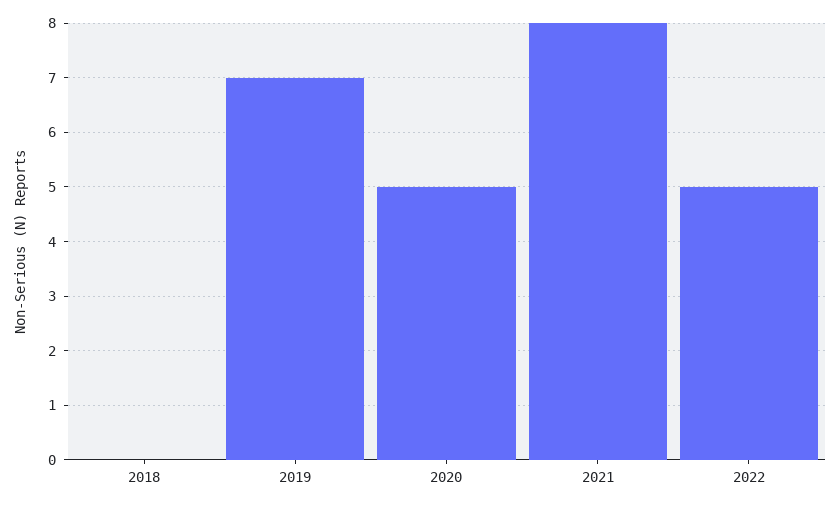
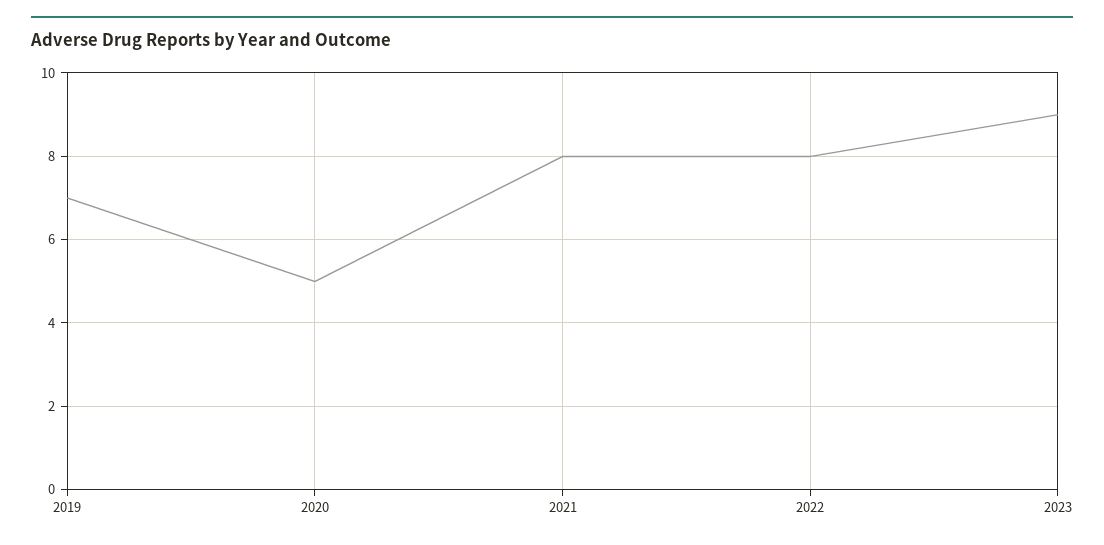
2018: 0 -> none
2022: 5 -> 8
2023: none -> 9

